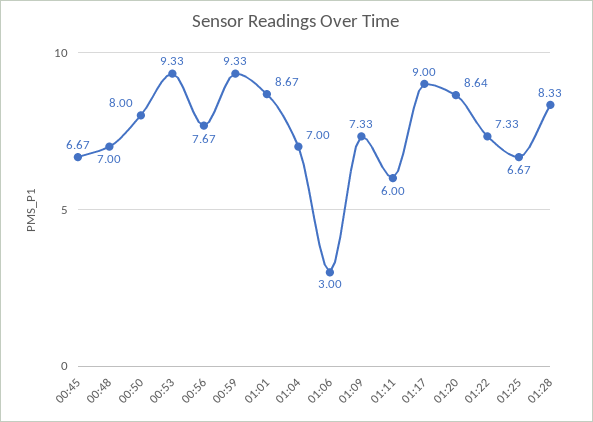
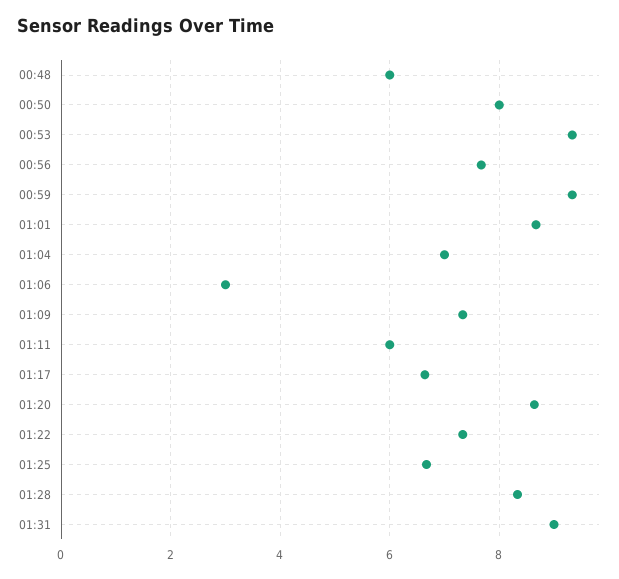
00:45: 6.67 -> none
00:48: 7 -> 6
01:17: 9 -> 6.6
01:31: none -> 9

